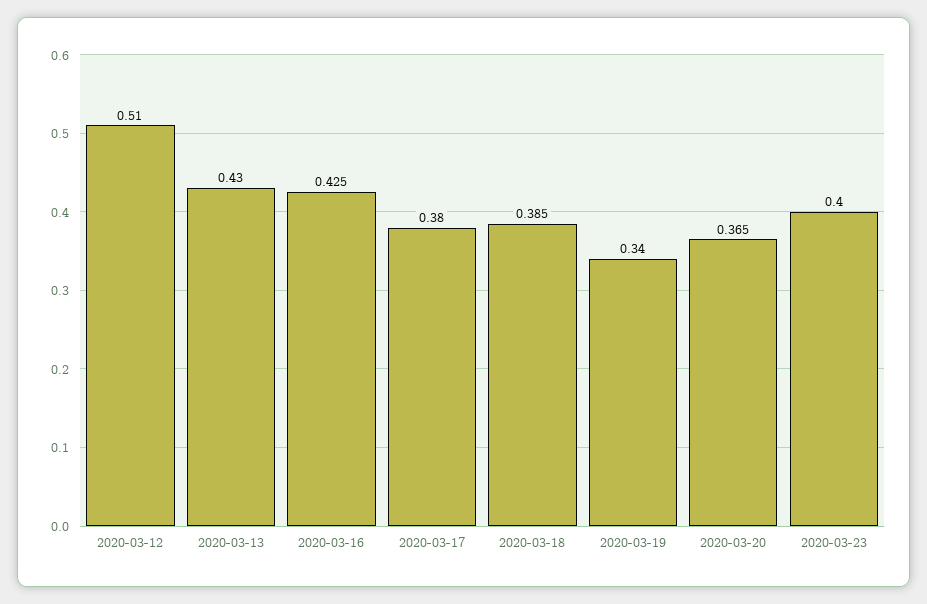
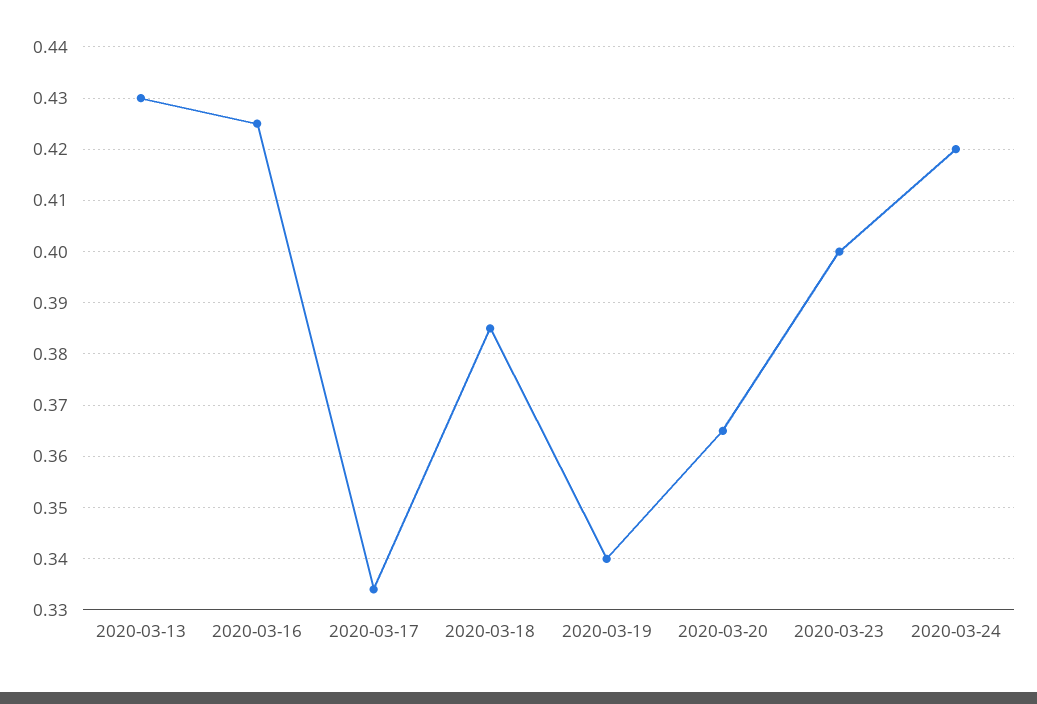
2020-03-12: 0.51 -> none
2020-03-17: 0.38 -> 0.335
2020-03-24: none -> 0.42

